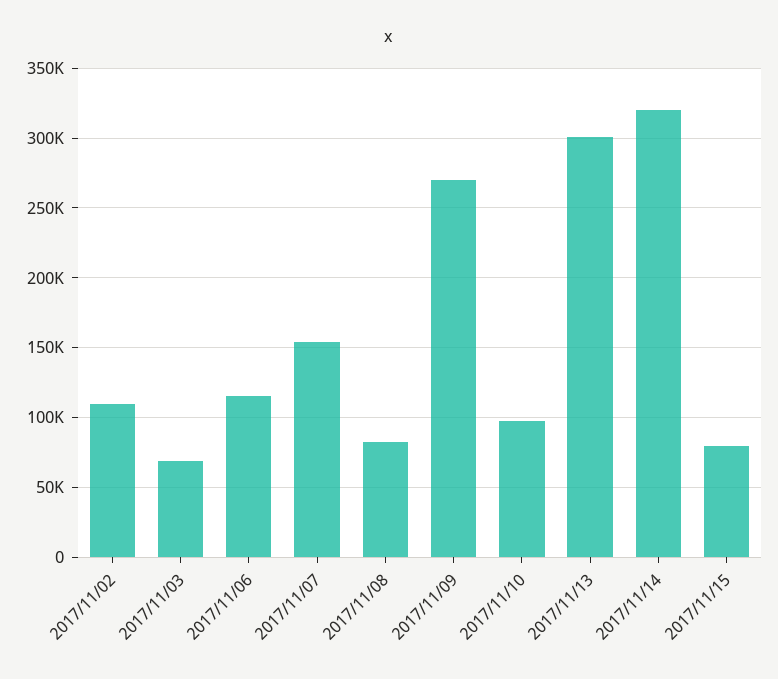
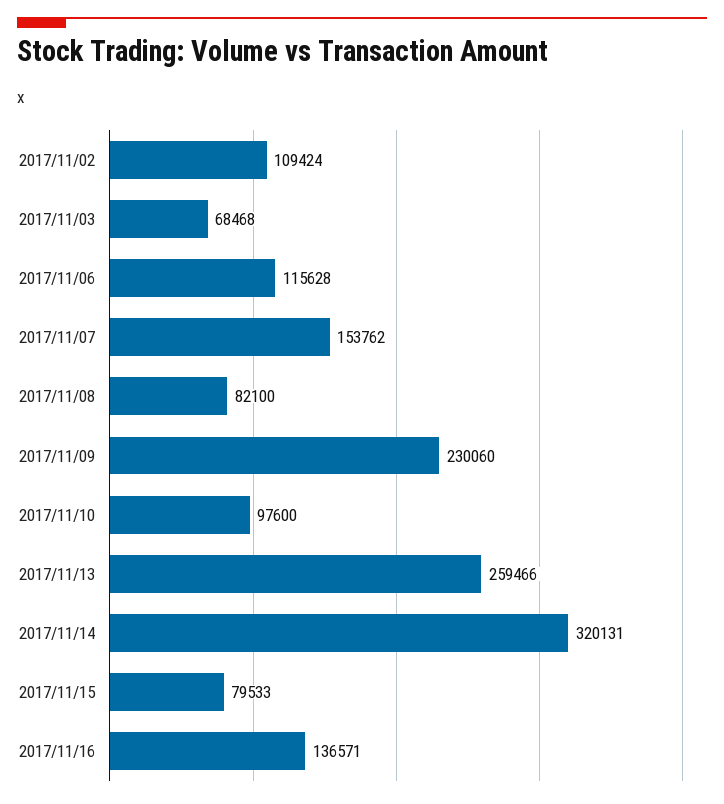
2017/11/09: 270000 -> 230060
2017/11/13: 300000 -> 259466
2017/11/16: none -> 136571

